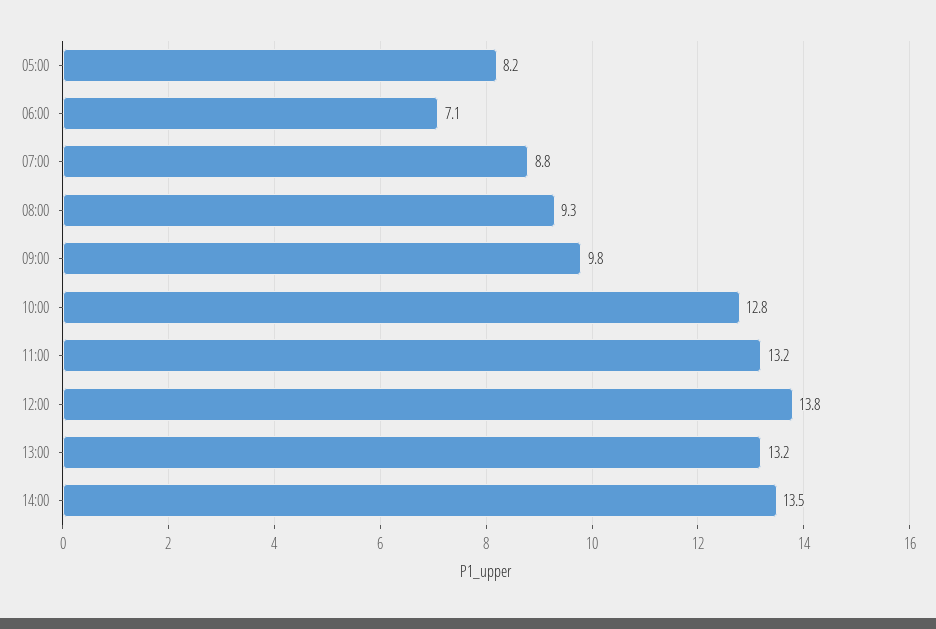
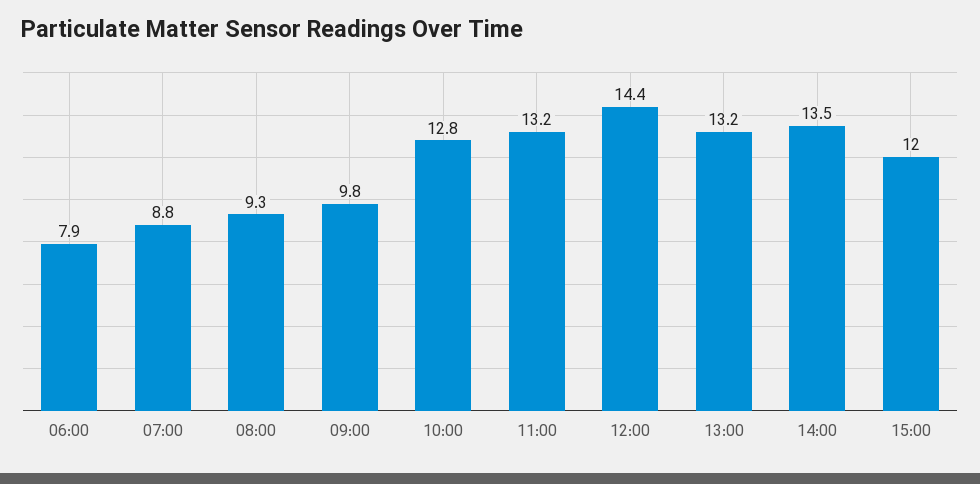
05:00: 8.2 -> none
06:00: 7.1 -> 7.9
12:00: 13.8 -> 14.4
15:00: none -> 12

